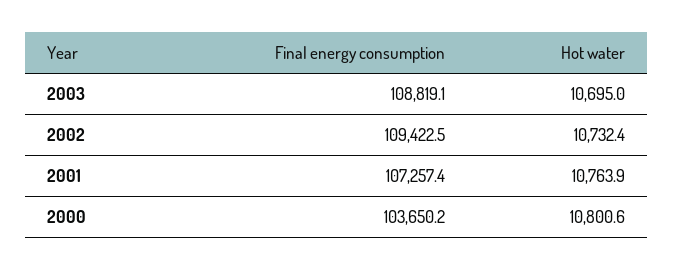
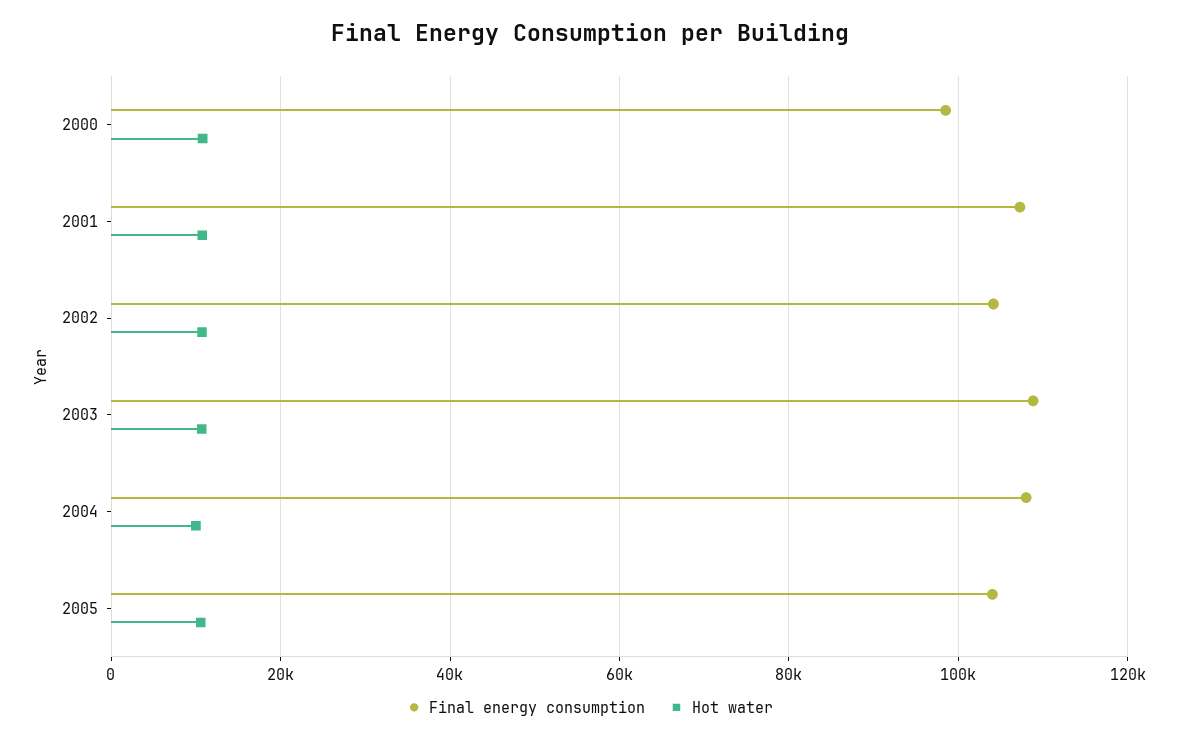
Final energy consumption, 2002: 109422.5 -> 104000
Final energy consumption, 2000: 103650.2 -> 98000
Final energy consumption, 2004: none -> 108000
Hot water, 2004: none -> 10000
Final energy consumption, 2005: none -> 104000
Hot water, 2005: none -> 10000

